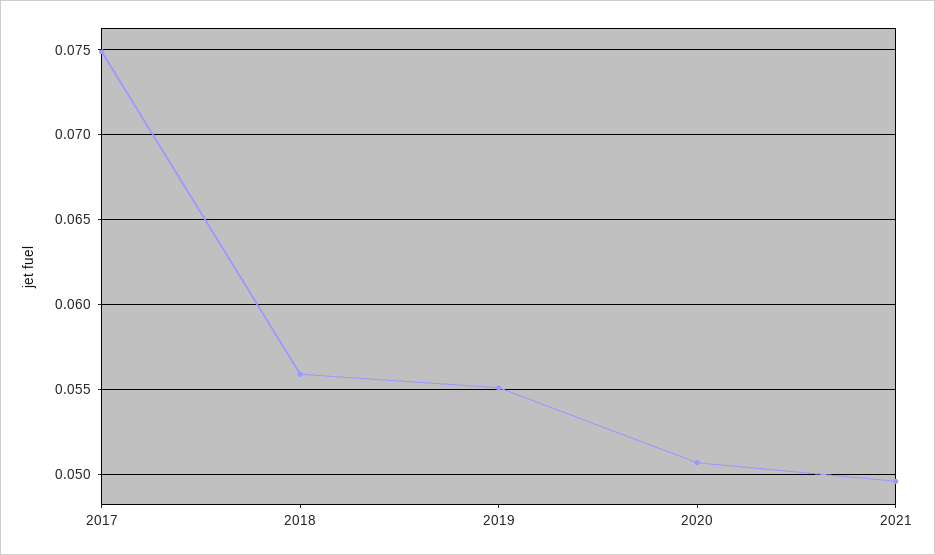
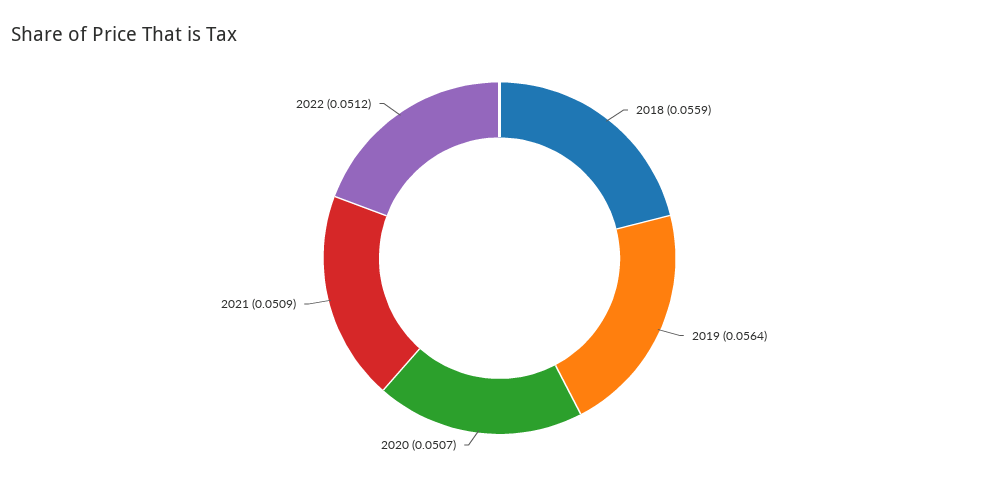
2017: 0.075 -> none
2019: 0.055 -> 0.0564
2021: 0.0495 -> 0.0509
2022: none -> 0.0512

